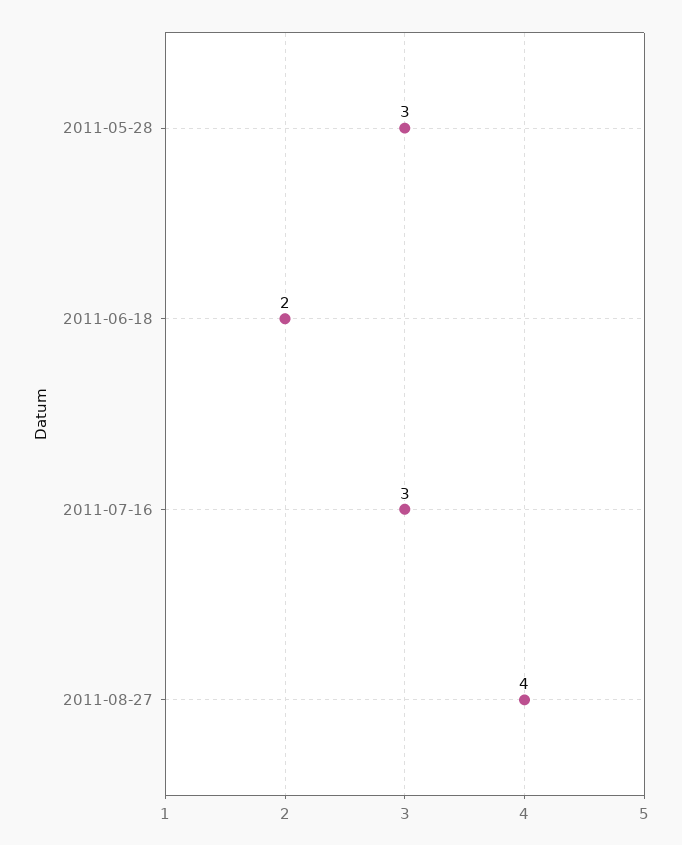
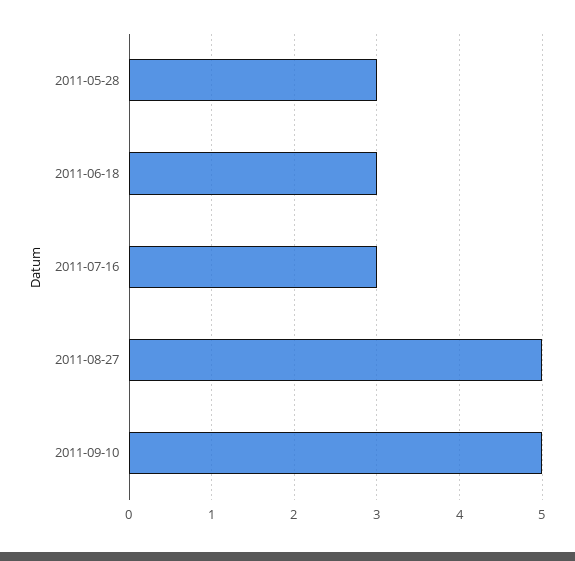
2011-06-18: 2 -> 3
2011-08-27: 4 -> 5
2011-09-10: none -> 5

